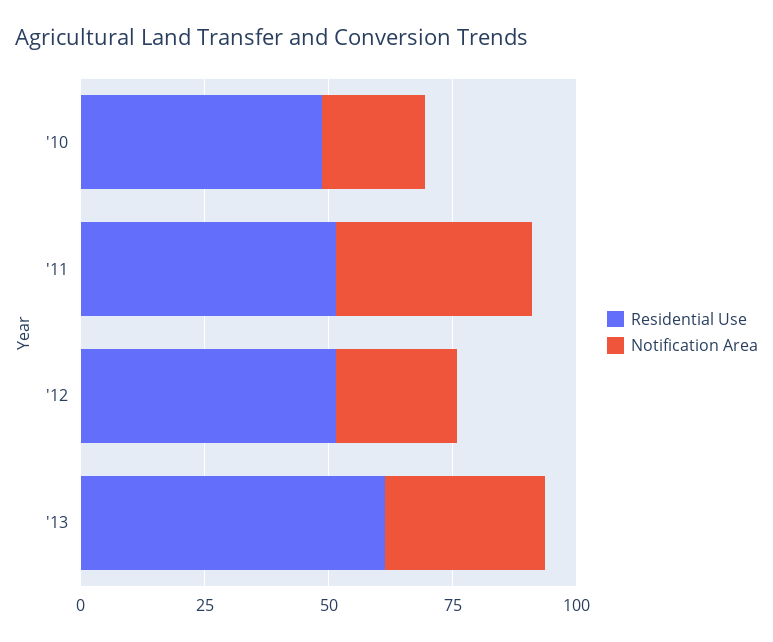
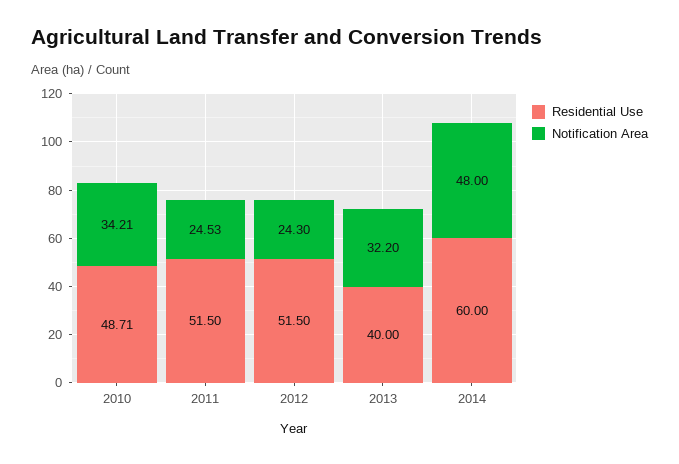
Notification Area, '10: 20 -> 34.21
Notification Area, '11: 40 -> 24.53
Residential Use, '13: 60 -> 40
Residential Use, 2014: none -> 60
Notification Area, 2014: none -> 48

